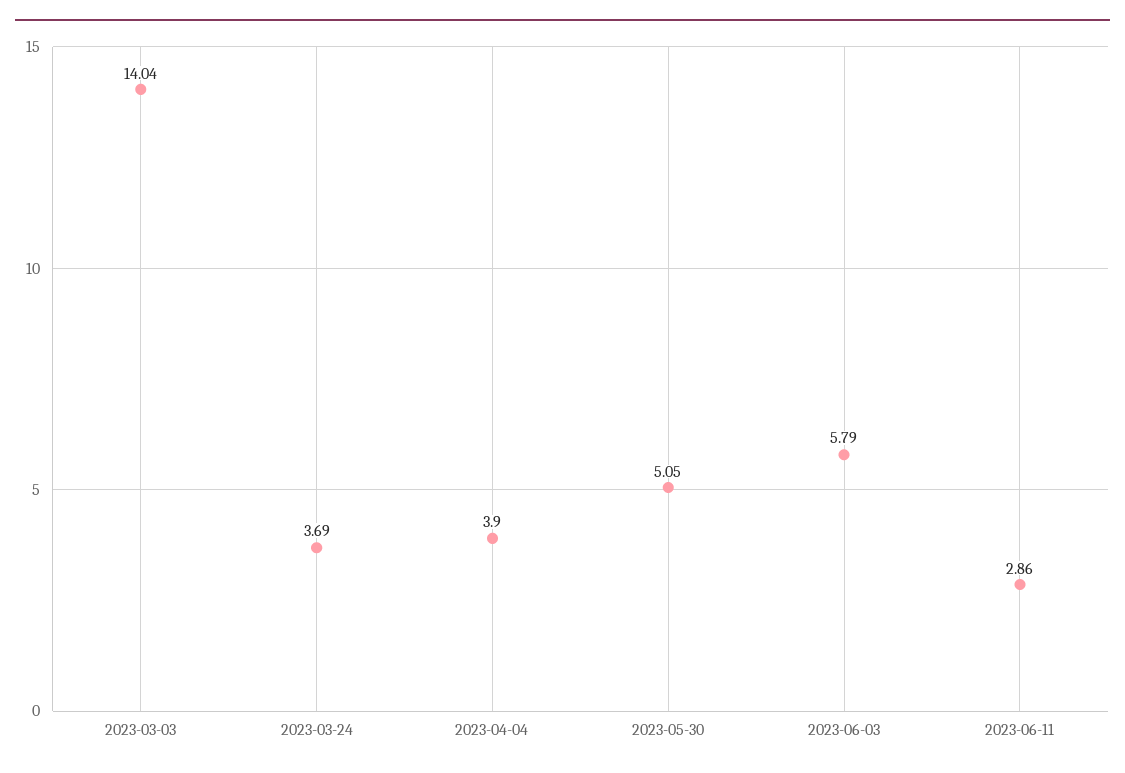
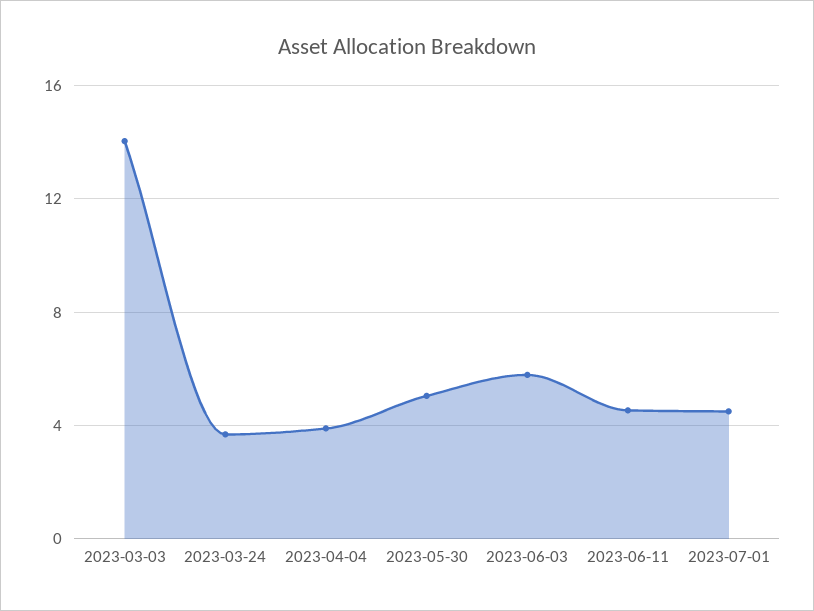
2023-06-11: 2.86 -> 4.5
2023-07-01: none -> 4.5

